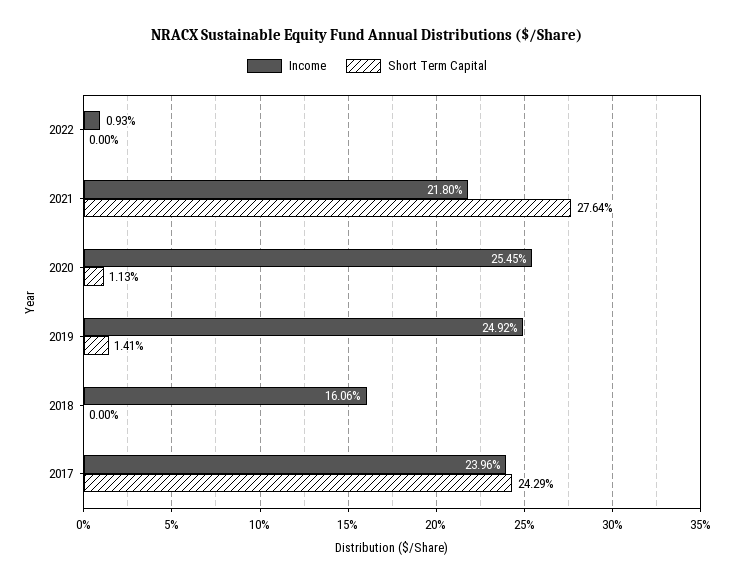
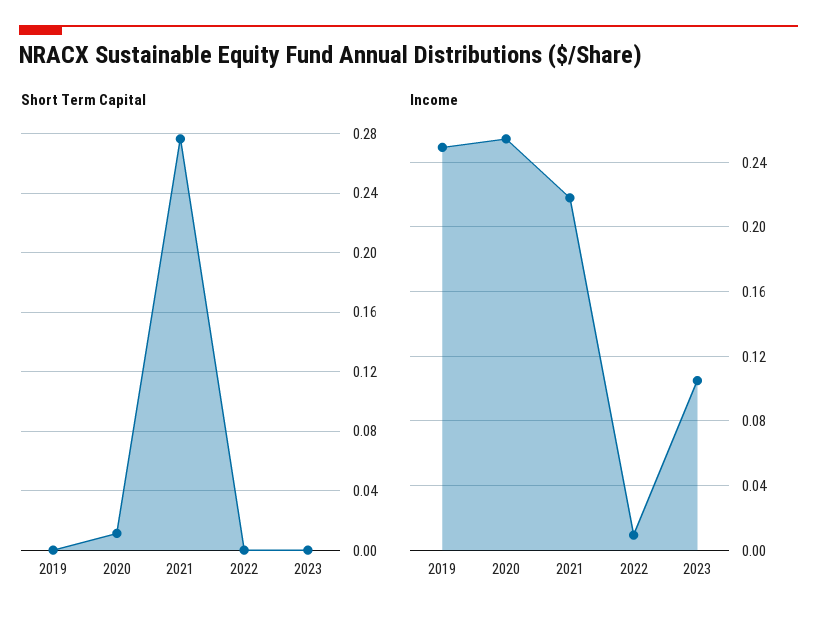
Short Term Capital, 2019: 0.0141 -> 0
Income, 2018: 0.1606 -> none
Short Term Capital, 2018: 0 -> none
Income, 2017: 0.2396 -> none
Short Term Capital, 2017: 0.2429 -> none
Short Term Capital, 2023: none -> 0
Income, 2023: none -> 0.105

